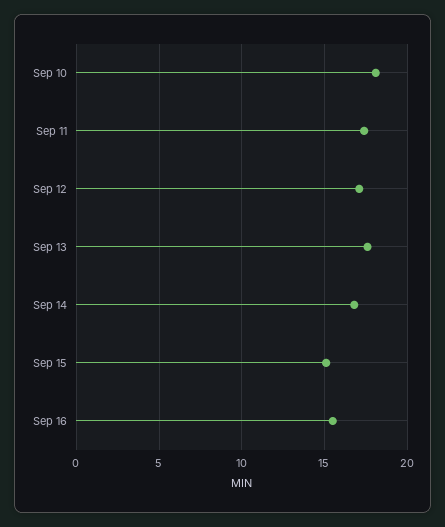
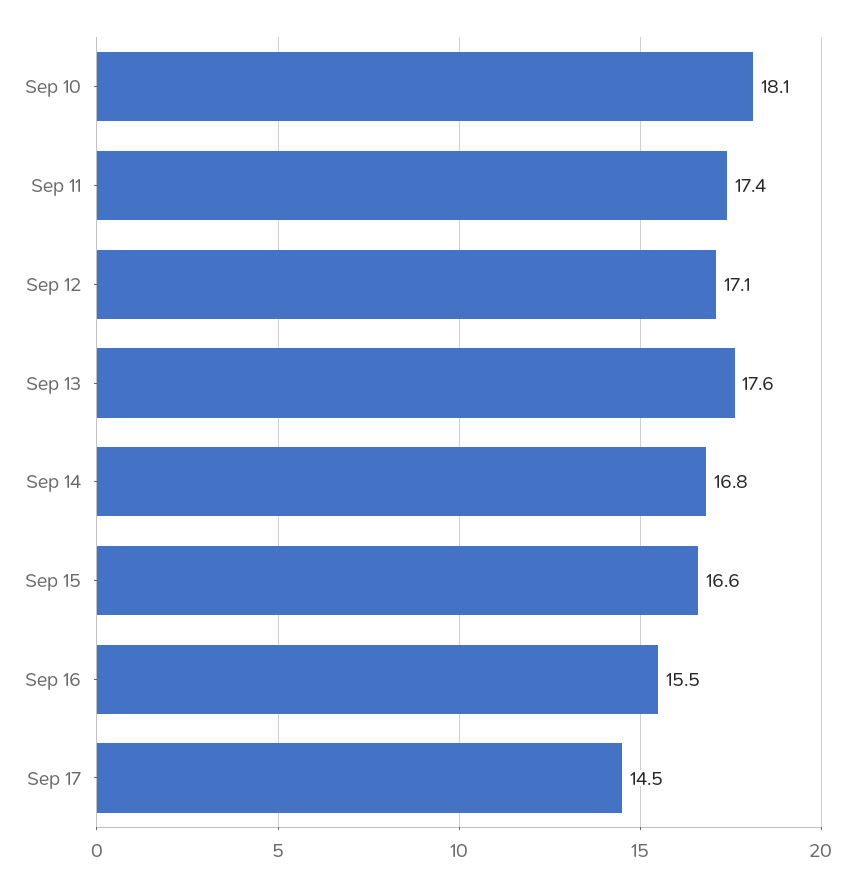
Sep 15: 15 -> 16.6
Sep 17: none -> 14.5

